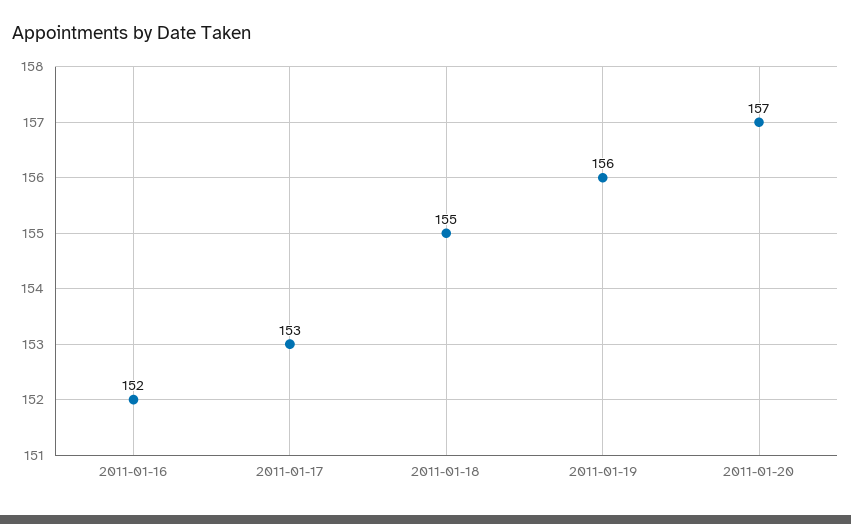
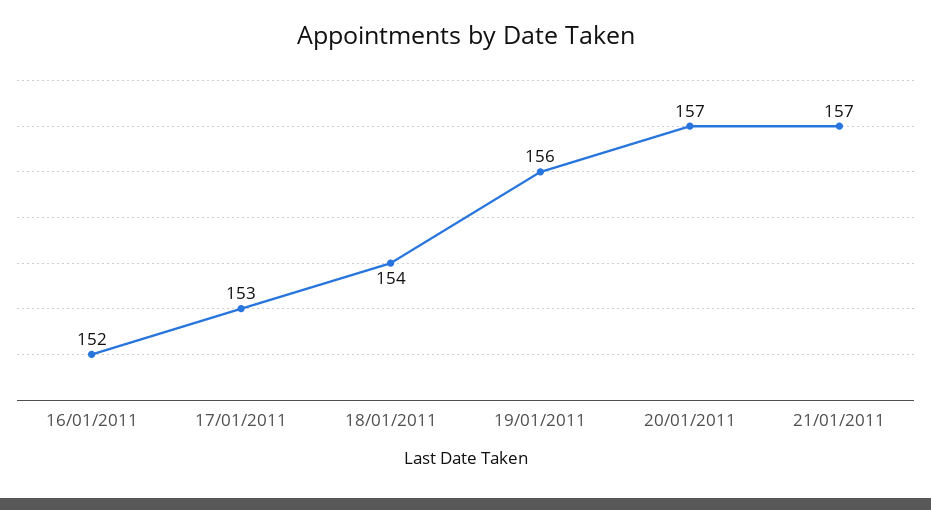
2011-01-18: 155 -> 154
21/01/2011: none -> 157

